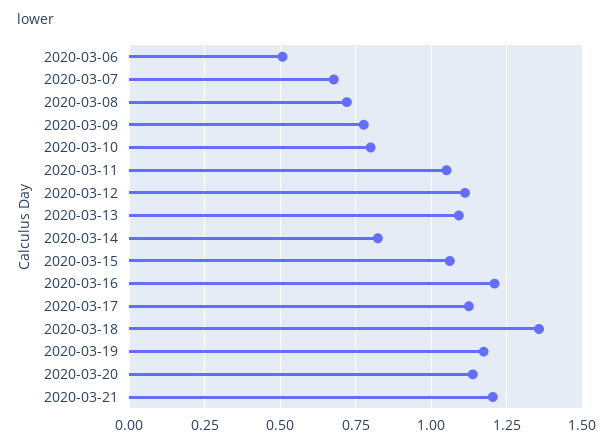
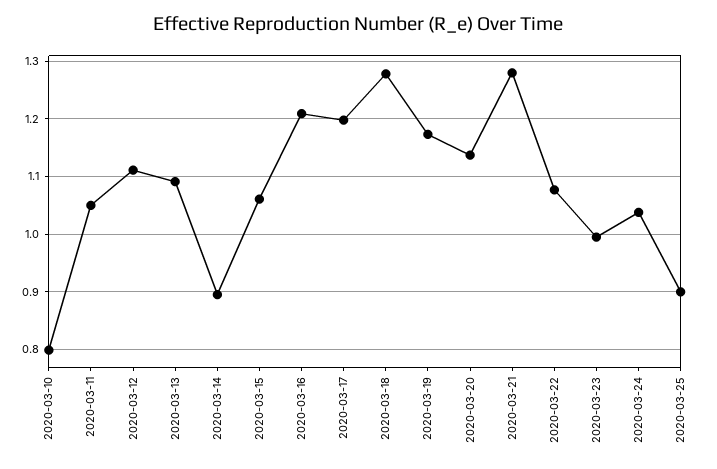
2020-03-06: 0.5 -> none
2020-03-07: 0.675 -> none
2020-03-08: 0.725 -> none
2020-03-09: 0.775 -> none
2020-03-14: 0.825 -> 0.9
2020-03-17: 1.125 -> 1.2
2020-03-18: 1.35 -> 1.28
2020-03-21: 1.2 -> 1.28
2020-03-22: none -> 1.08
2020-03-23: none -> 1
2020-03-24: none -> 1.04
2020-03-25: none -> 0.9

